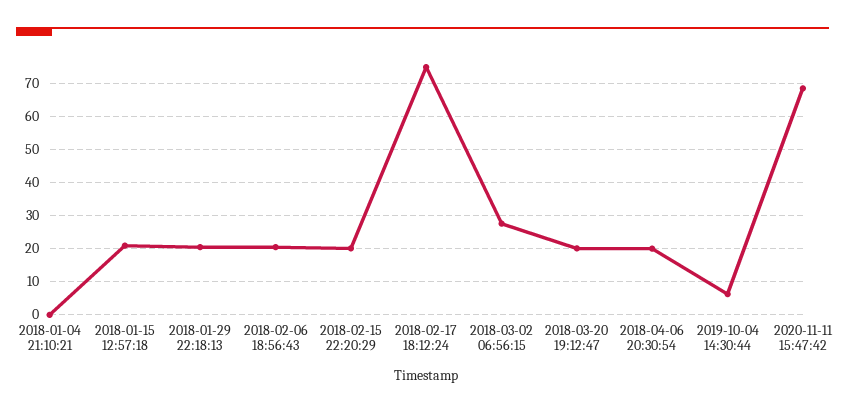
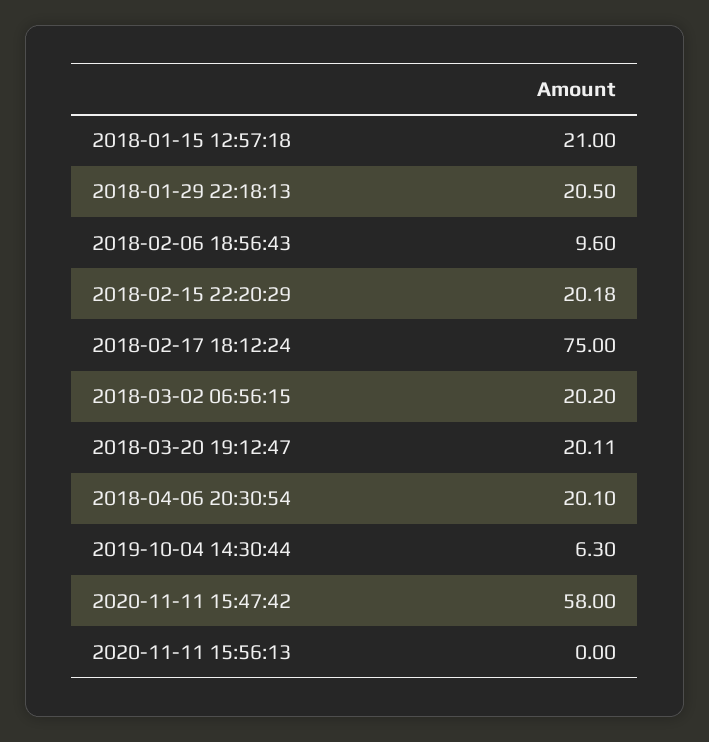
2018-01-04 21:10:21: 0 -> none
2018-02-06 18:56:43: 20 -> 9.6
2018-03-02 06:56:15: 28 -> 20.2
2020-11-11 15:47:42: 68 -> 58
2020-11-11 15:56:13: none -> 0

